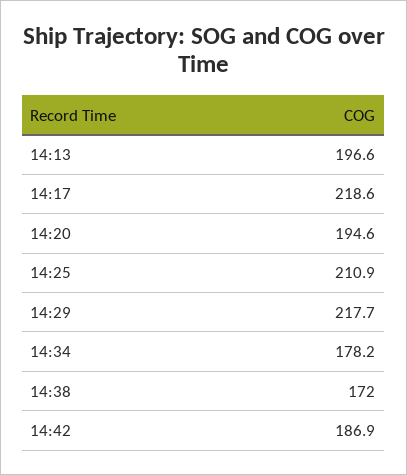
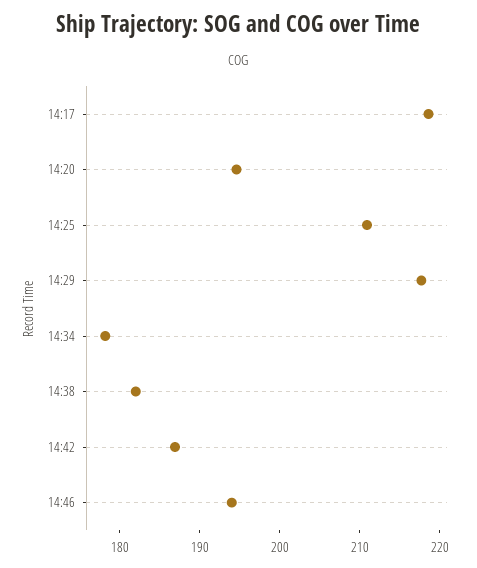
14:13: 196.6 -> none
14:38: 172 -> 182
14:46: none -> 194

